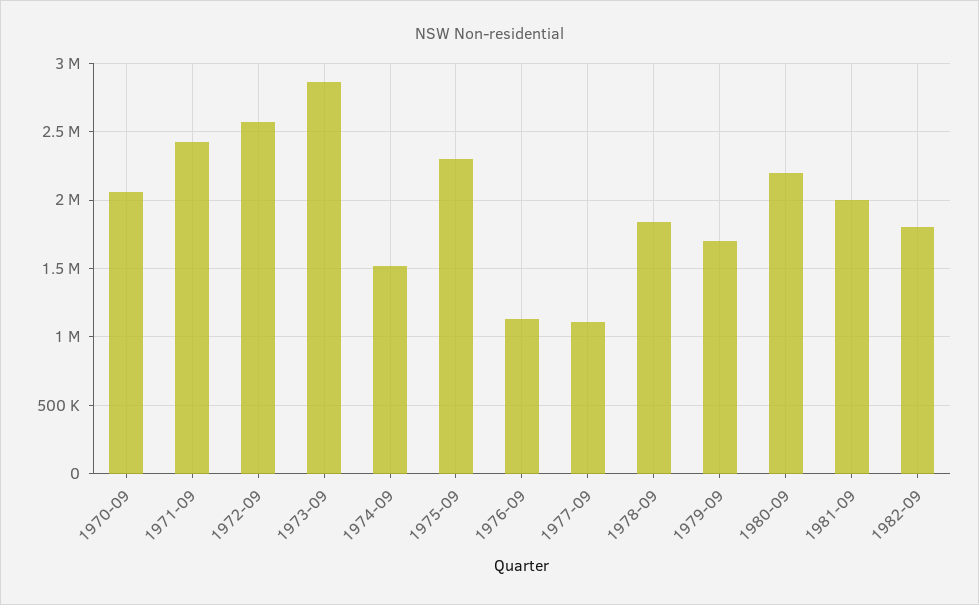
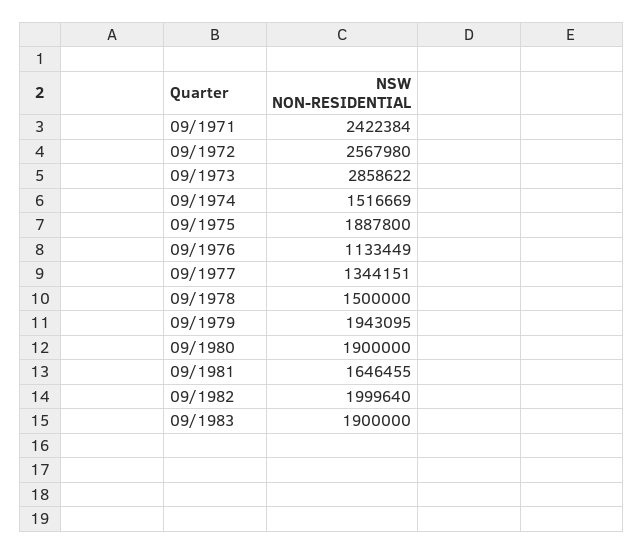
1970-09: 2050000 -> none
1975-09: 2300000 -> 1887800
1977-09: 1100000 -> 1344151
1978-09: 1850000 -> 1500000
1979-09: 1700000 -> 1943095
1980-09: 2200000 -> 1900000
1981-09: 2000000 -> 1646455
1982-09: 1800000 -> 1999640
09/1983: none -> 1900000

